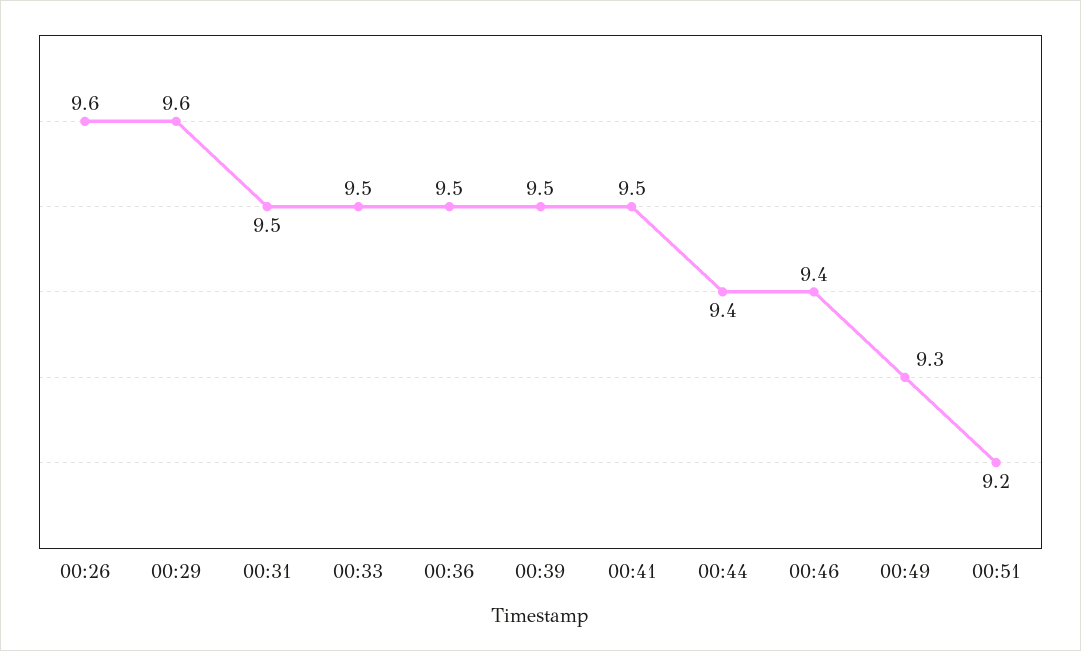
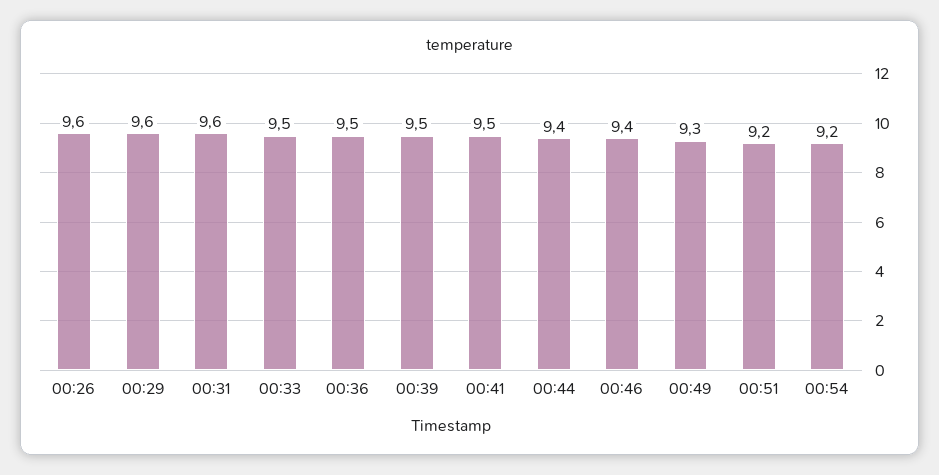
00:31: 9.5 -> 9.6
00:54: none -> 9.2

